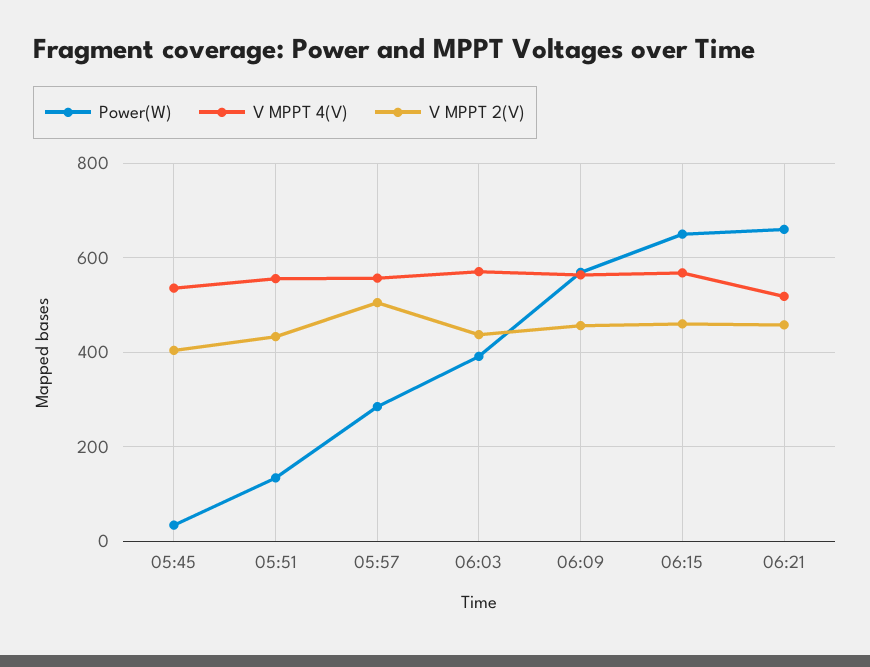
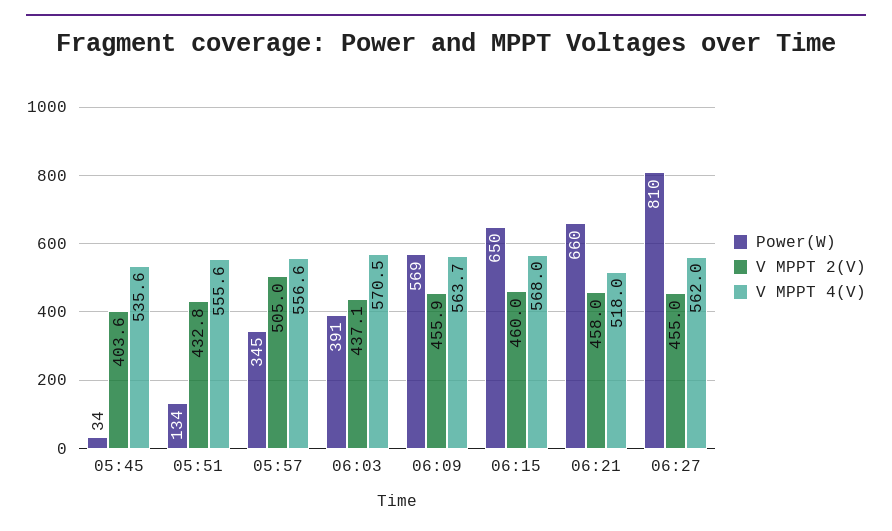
Power(W), 05:57: 280 -> 345
Power(W), 06:27: none -> 810
V MPPT 2(V), 06:27: none -> 455
V MPPT 4(V), 06:27: none -> 562

